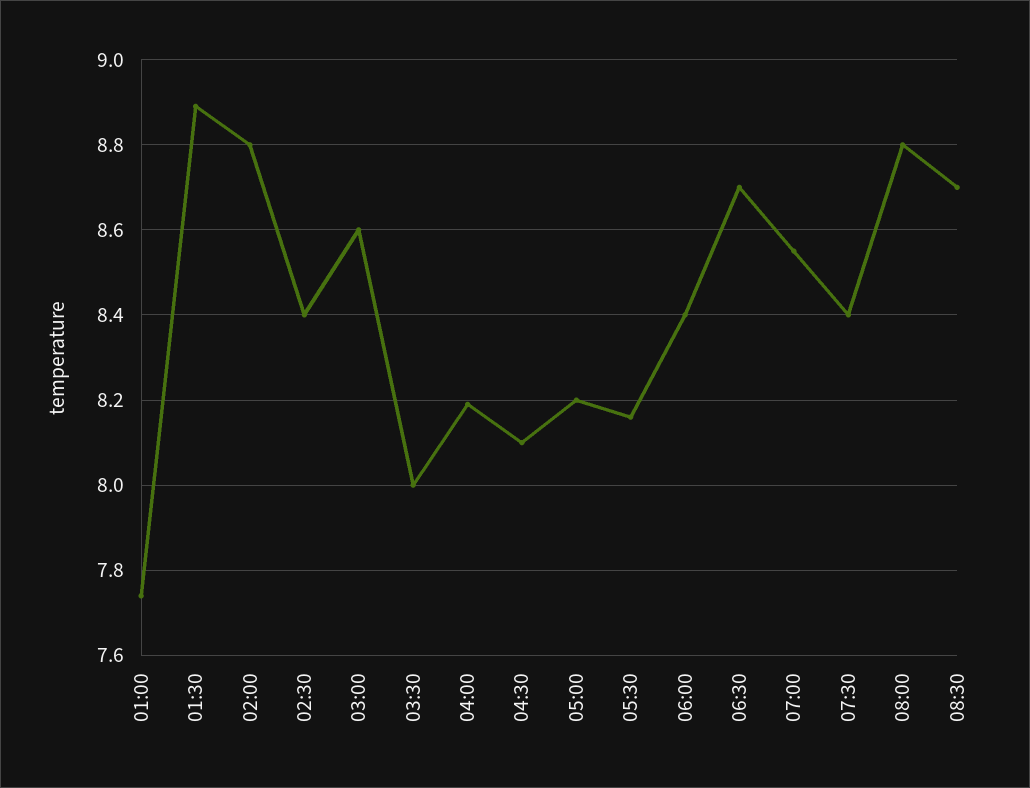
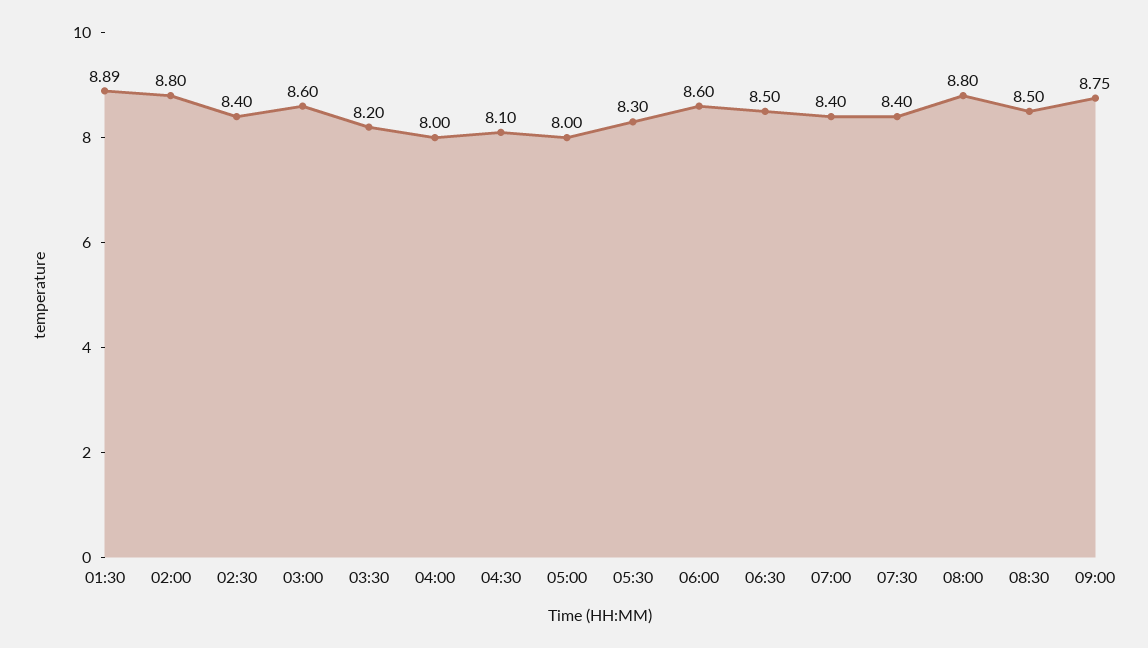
01:00: 7.75 -> none
03:30: 8 -> 8.2
04:00: 8.2 -> 8
05:00: 8.2 -> 8
05:30: 8.15 -> 8.3
06:00: 8.4 -> 8.6
06:30: 8.7 -> 8.5
07:00: 8.55 -> 8.4
08:30: 8.7 -> 8.5
09:00: none -> 8.75

